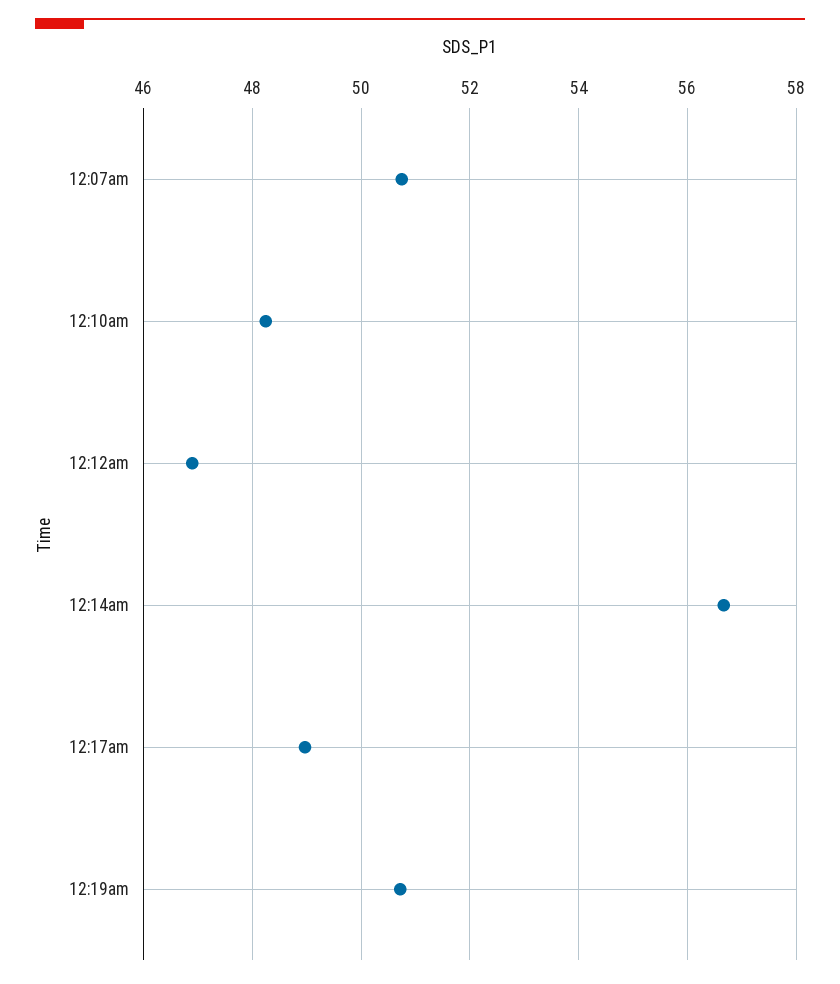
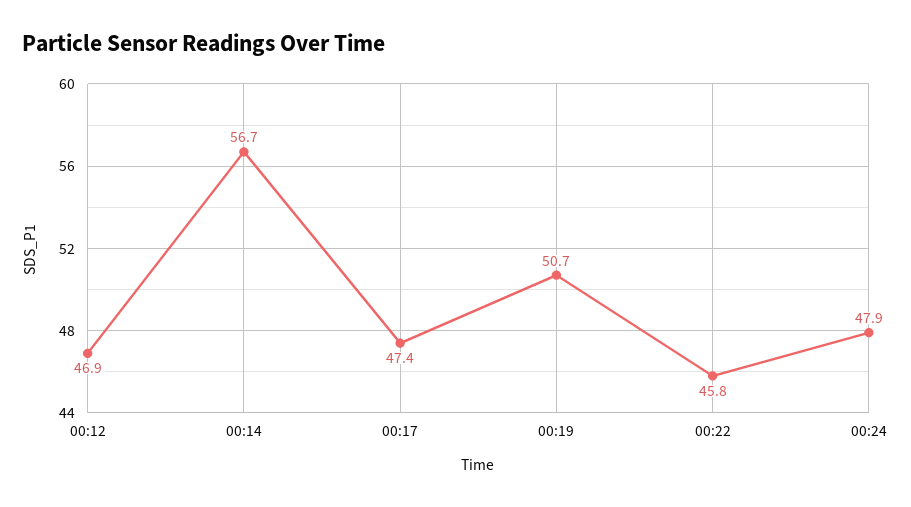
12:07am: 50.8 -> none
12:10am: 48.2 -> none
12:17am: 49 -> 47.4
00:22: none -> 45.8
00:24: none -> 47.9

